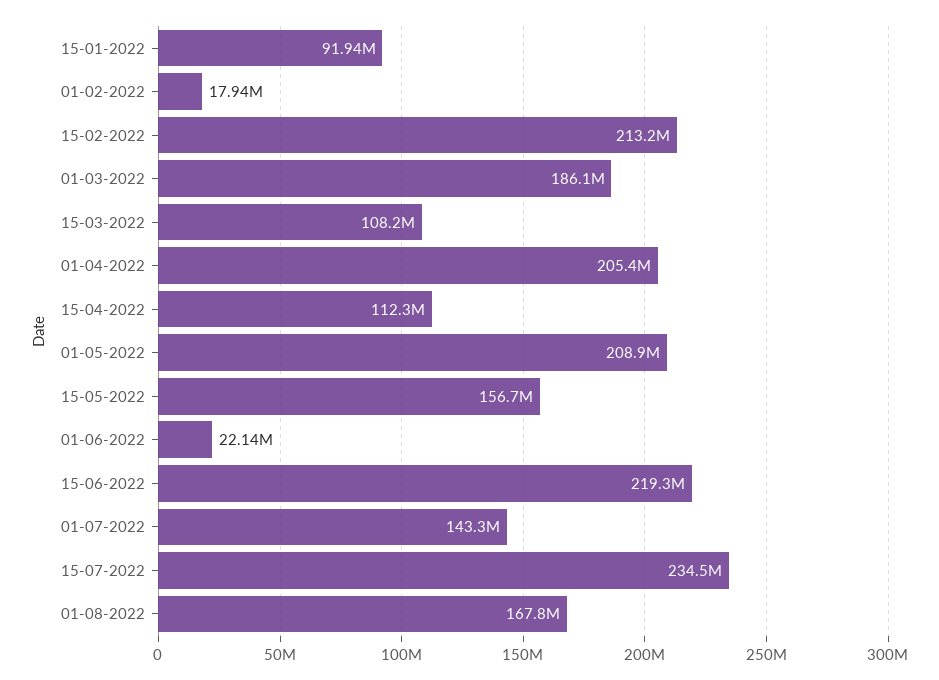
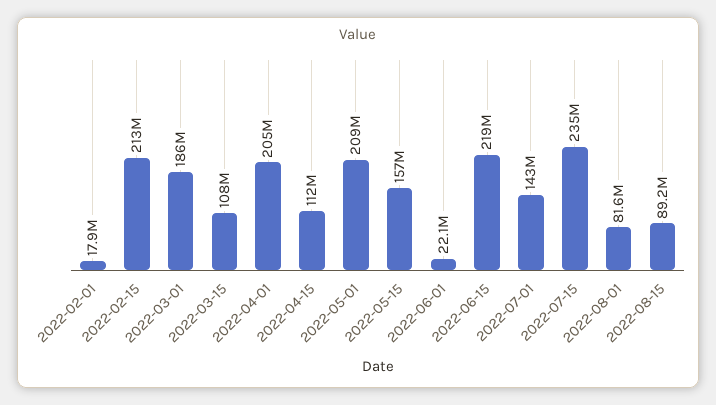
15-01-2022: 91940000 -> none
01-08-2022: 167800000 -> 81600000
2022-08-15: none -> 89200000

